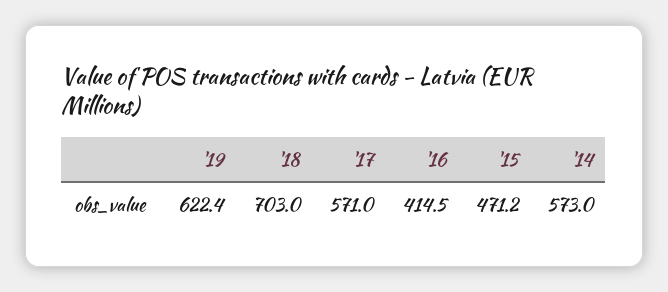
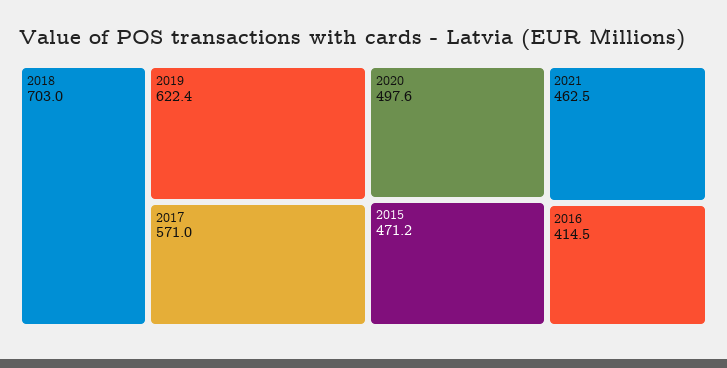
'14: 573 -> none
2020: none -> 497.6
2021: none -> 462.5

